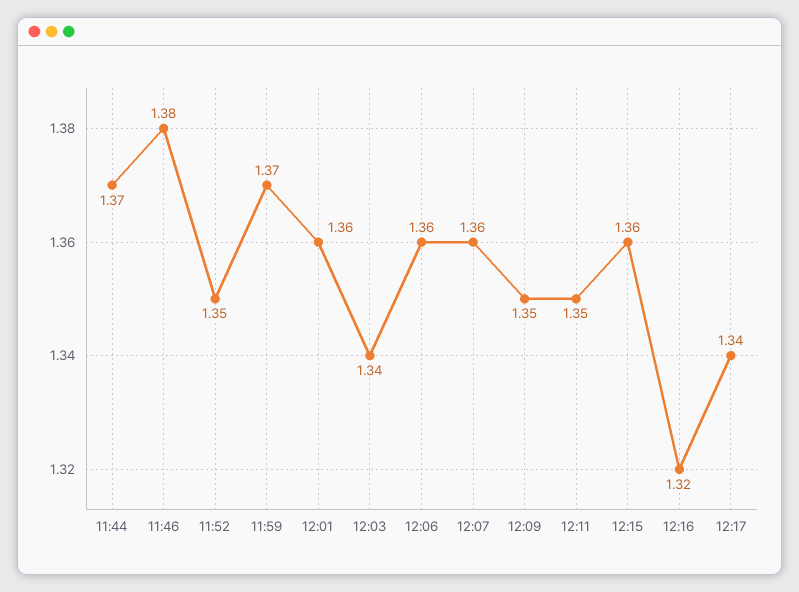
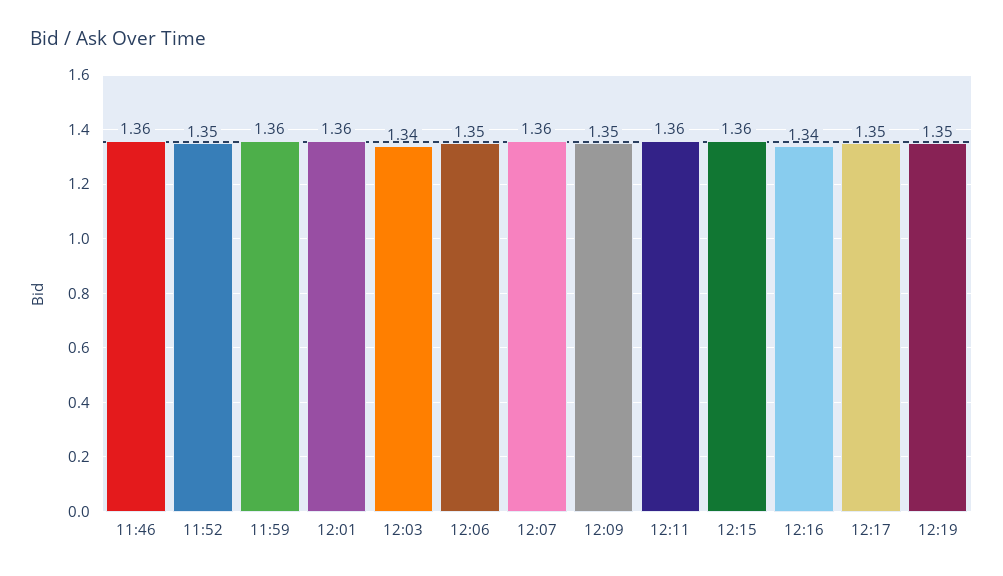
11:44: 1.37 -> none
11:46: 1.38 -> 1.36
11:59: 1.37 -> 1.36
12:06: 1.36 -> 1.35
12:11: 1.35 -> 1.36
12:16: 1.32 -> 1.34
12:17: 1.34 -> 1.35
12:19: none -> 1.35

